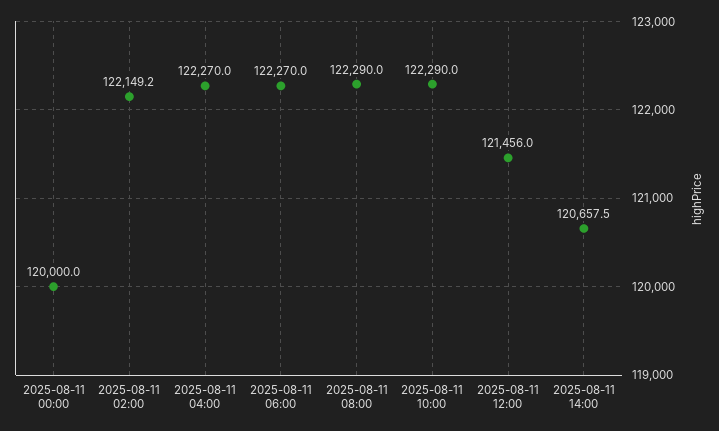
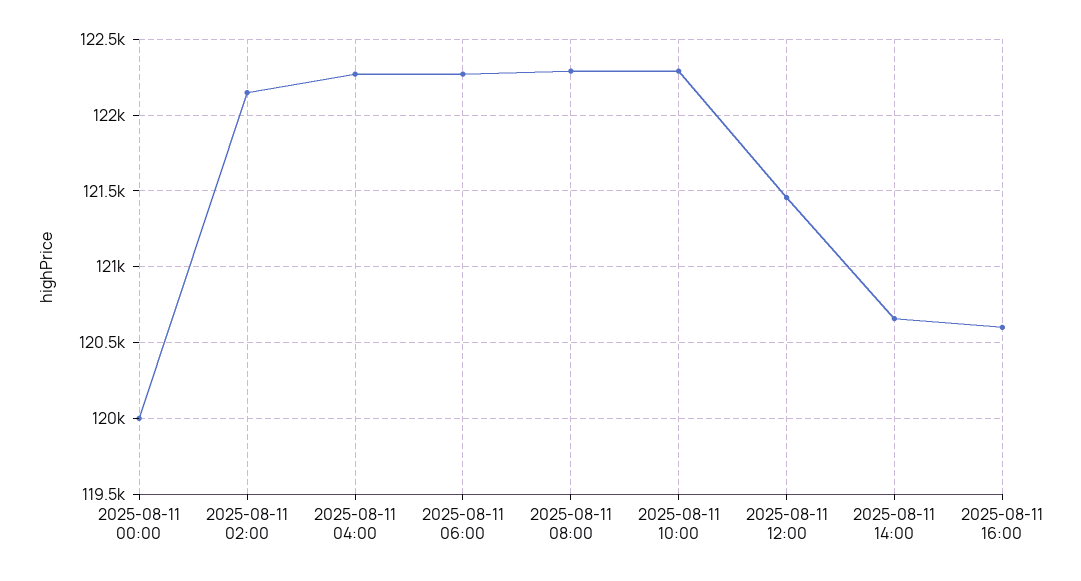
2025-08-11 16:00: none -> 120600

